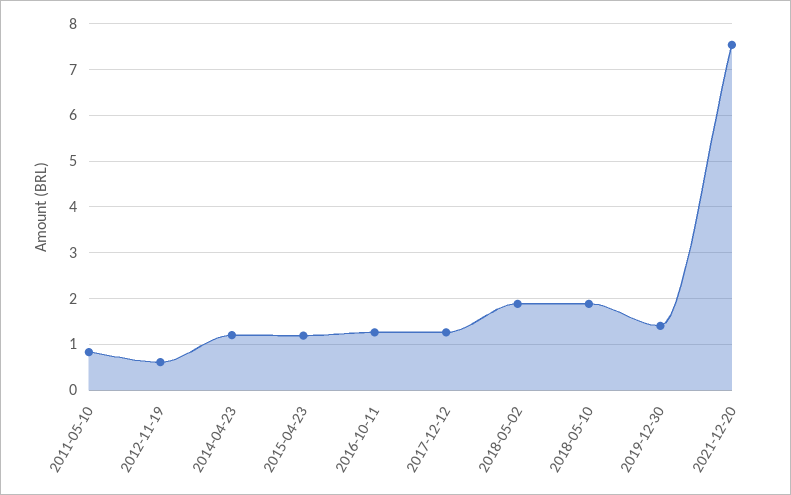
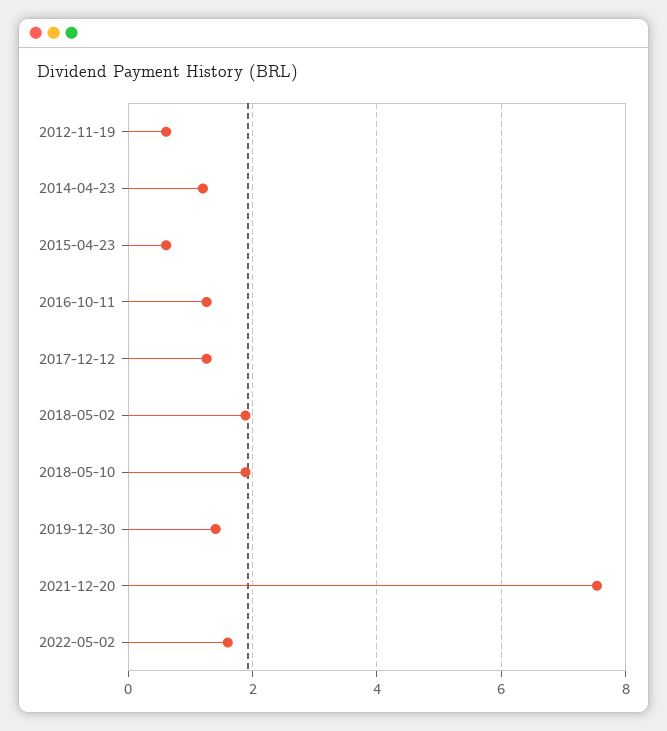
2011-05-10: 0.8 -> none
2015-04-23: 1.2 -> 0.6
2022-05-02: none -> 1.6

